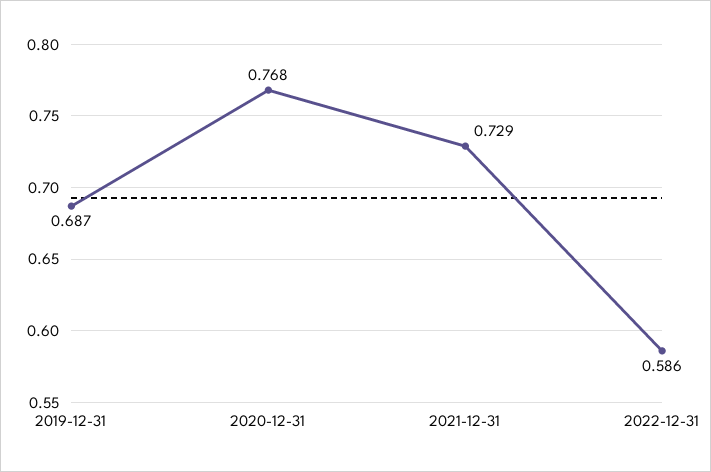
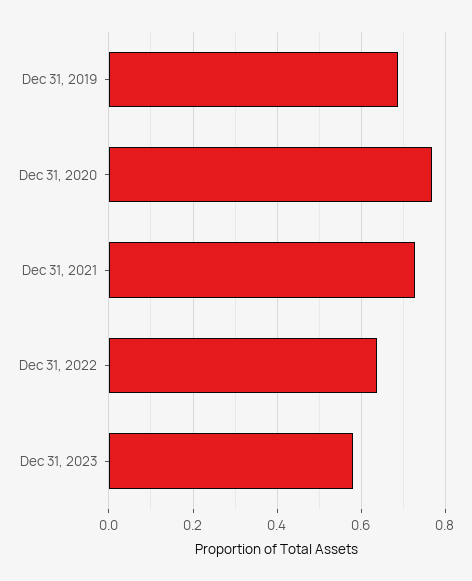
2022-12-31: 0.586 -> 0.64
Dec 31, 2023: none -> 0.58

